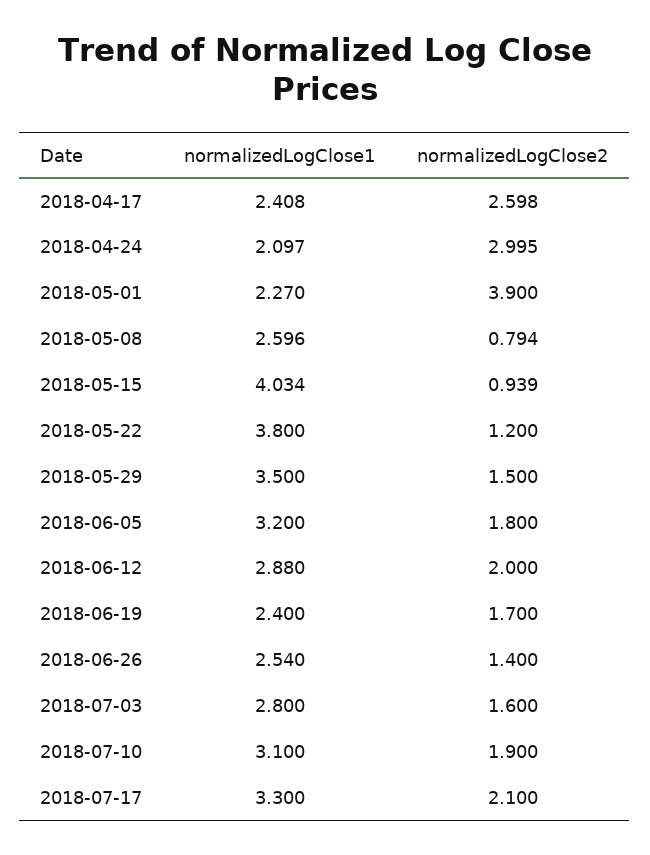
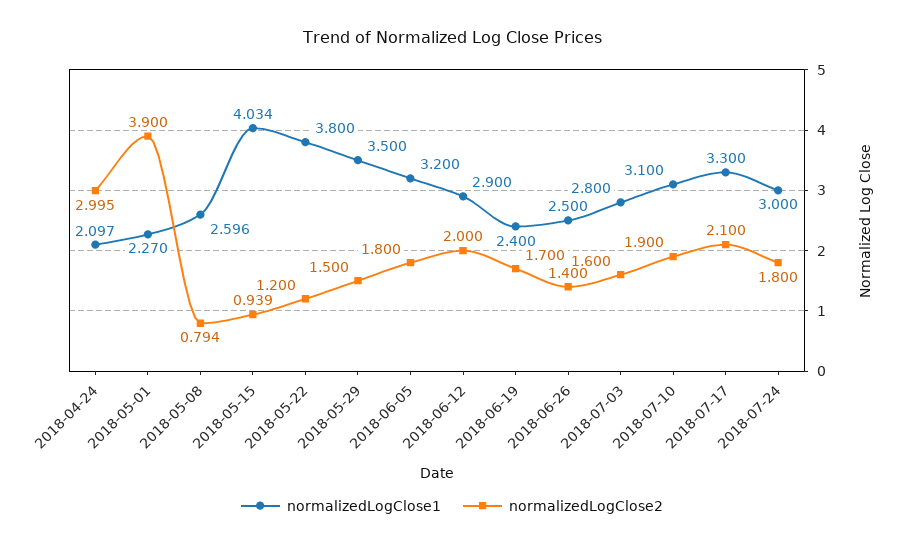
normalizedLogClose1, 2018-04-17: 2.408 -> none
normalizedLogClose2, 2018-04-17: 2.598 -> none
normalizedLogClose1, 2018-06-12: 2.88 -> 2.9
normalizedLogClose1, 2018-06-26: 2.54 -> 2.5
normalizedLogClose1, 2018-07-24: none -> 3
normalizedLogClose2, 2018-07-24: none -> 1.8

